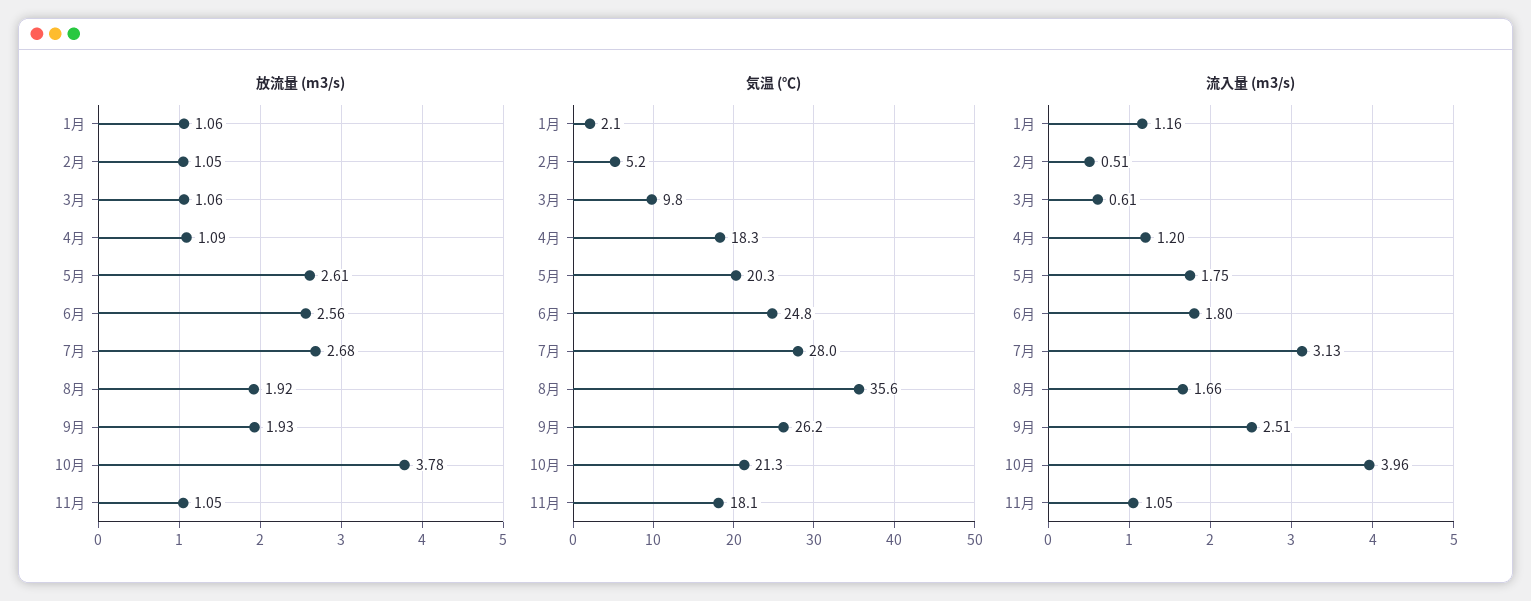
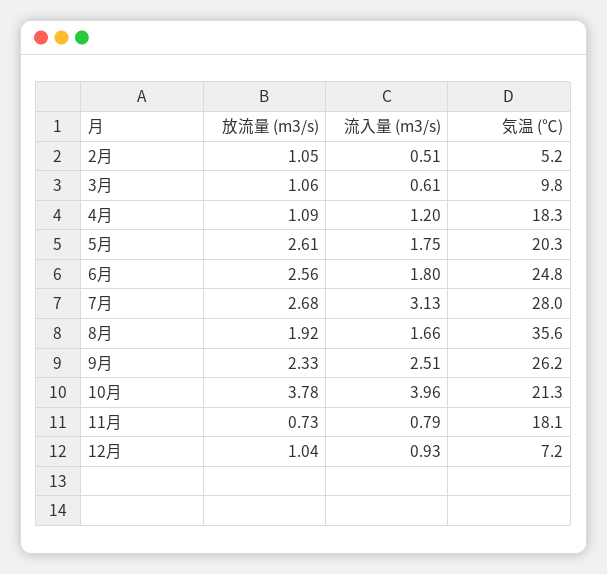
放流量 (m3/s), 1月: 1.06 -> none
放流量 (m3/s), 9月: 1.93 -> 2.33
放流量 (m3/s), 11月: 1.05 -> 0.73
気温 (℃), 1月: 2.1 -> none
流入量 (m3/s), 1月: 1.16 -> none
流入量 (m3/s), 11月: 1.05 -> 0.79
放流量 (m3/s), 12月: none -> 1.04
流入量 (m3/s), 12月: none -> 0.93
気温 (℃), 12月: none -> 7.2

